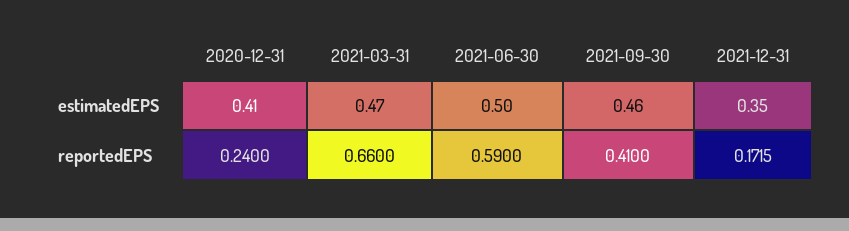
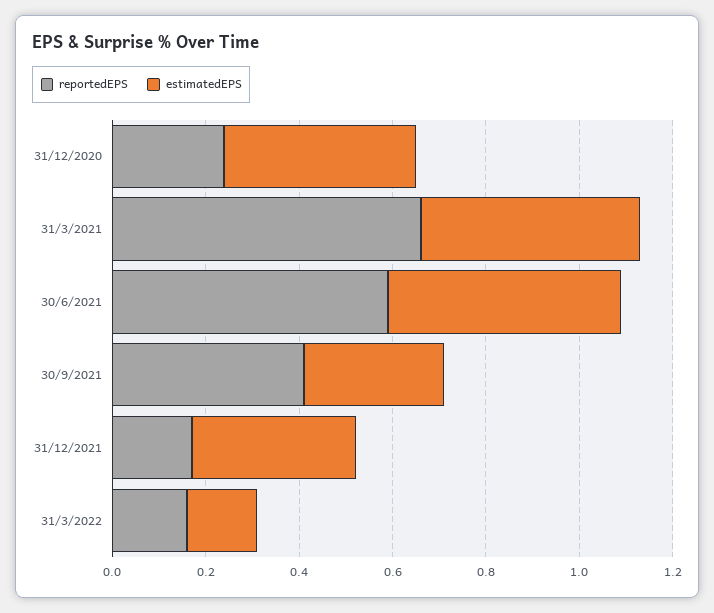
estimatedEPS, 2021-09-30: 0.46 -> 0.3
reportedEPS, 31/3/2022: none -> 0.15
estimatedEPS, 31/3/2022: none -> 0.15

